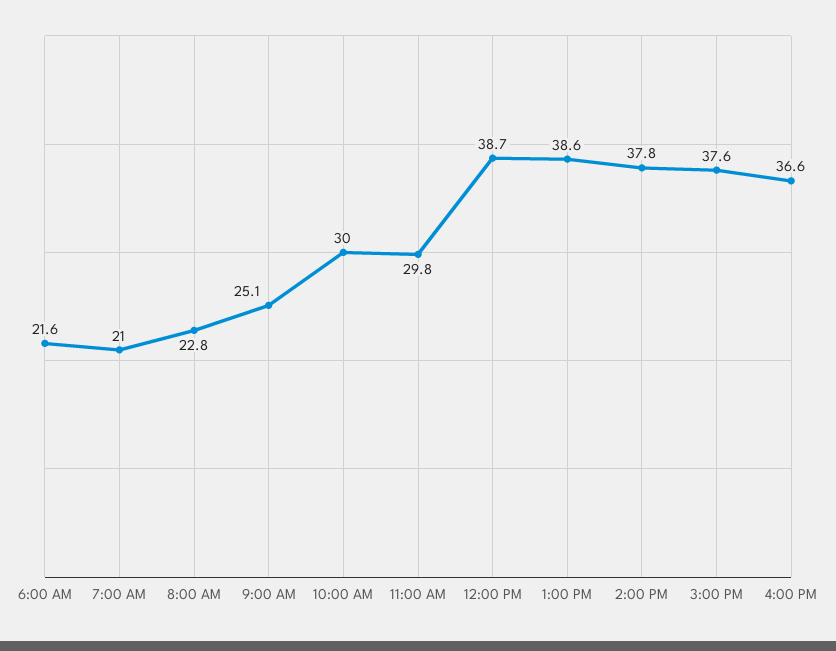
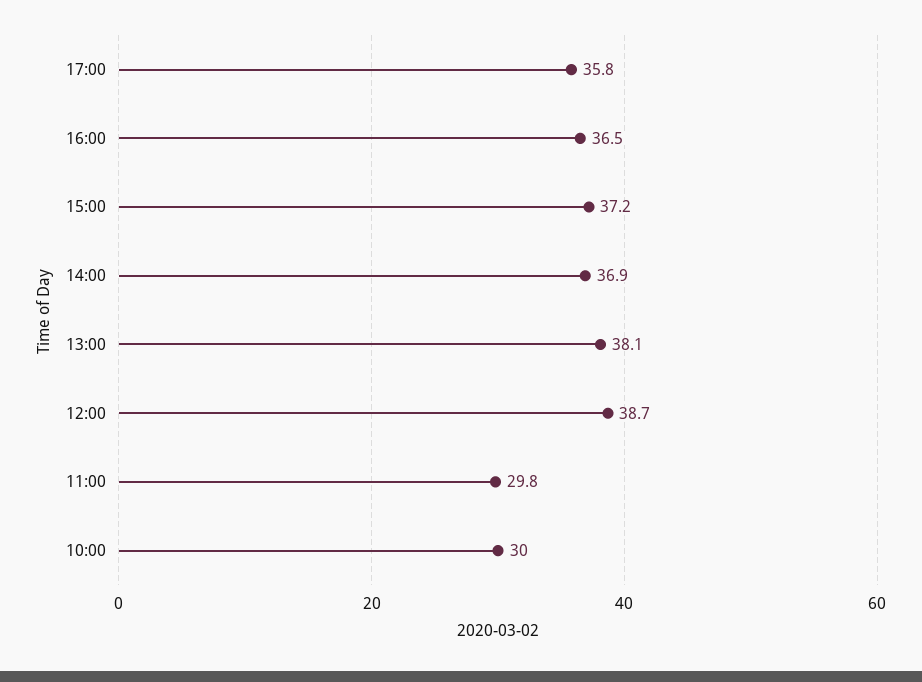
6:00 AM: 21.6 -> none
7:00 AM: 21 -> none
8:00 AM: 22.8 -> none
9:00 AM: 25.1 -> none
1:00 PM: 38.6 -> 38.1
2:00 PM: 37.8 -> 36.9
3:00 PM: 37.6 -> 37.2
4:00 PM: 36.6 -> 36.5
17:00: none -> 35.8

